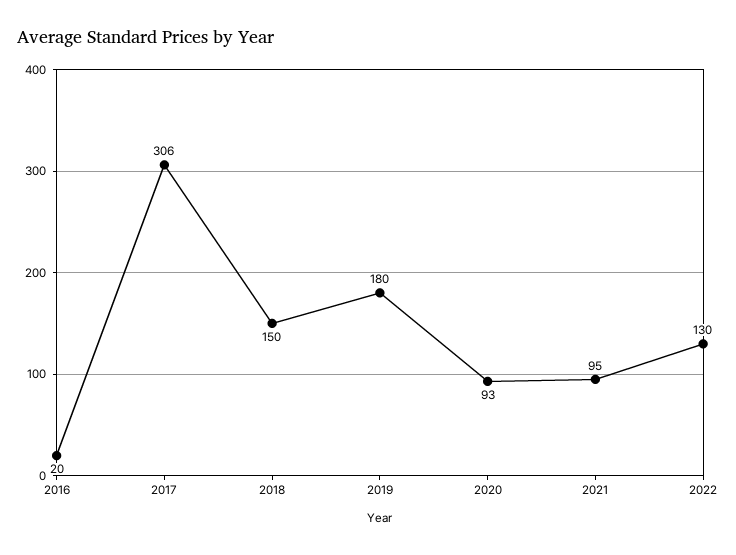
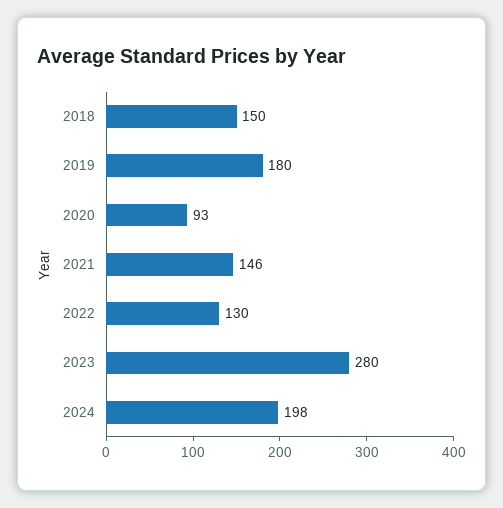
2016: 20 -> none
2017: 306 -> none
2021: 95 -> 146
2023: none -> 280
2024: none -> 198

